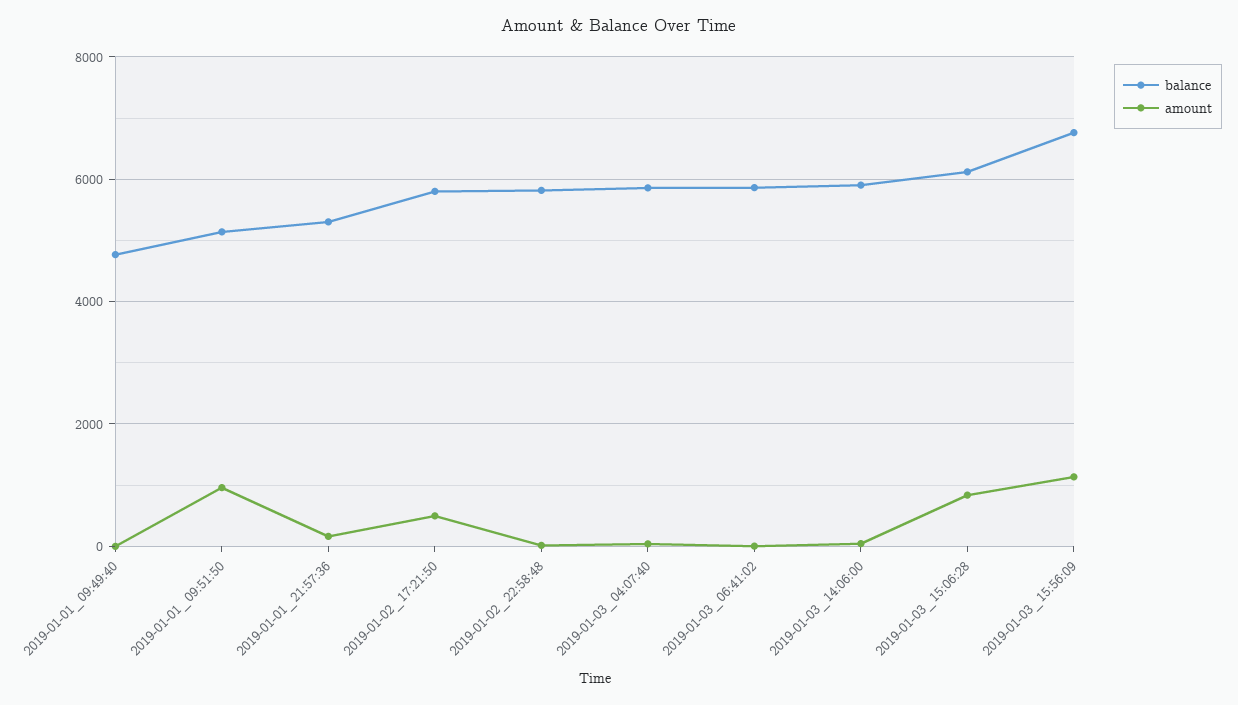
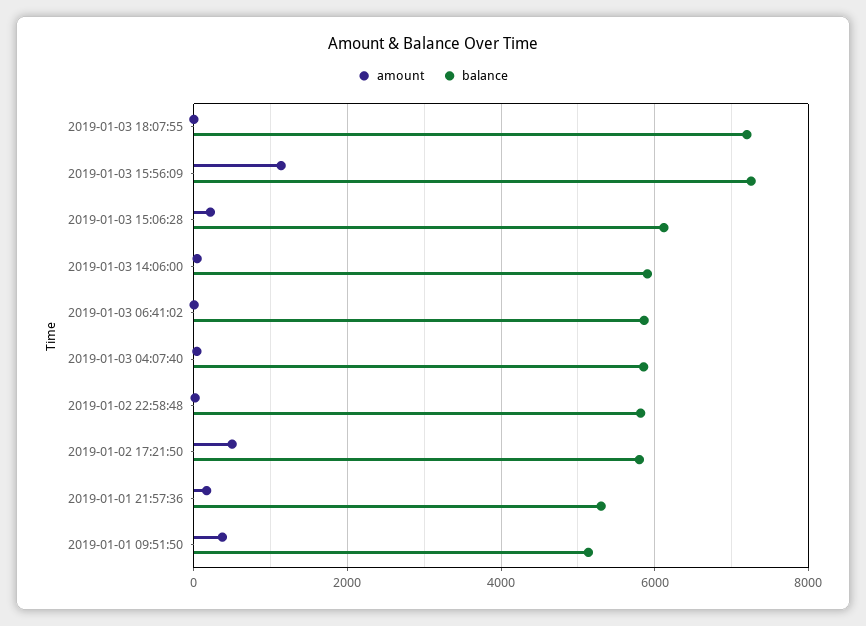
balance, 2019-01-01_09:49:40: 4800 -> none
amount, 2019-01-01_09:49:40: 0 -> none
amount, 2019-01-01_09:51:50: 1000 -> 400
amount, 2019-01-03_15:06:28: 800 -> 200
balance, 2019-01-03_15:56:09: 6800 -> 7200
amount, 2019-01-03 18:07:55: none -> 0
balance, 2019-01-03 18:07:55: none -> 7200

